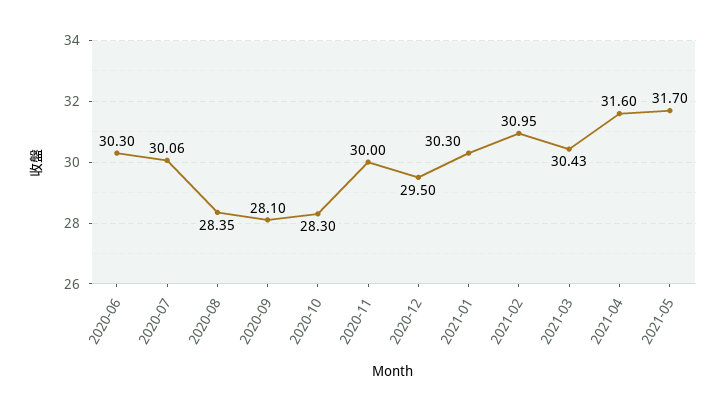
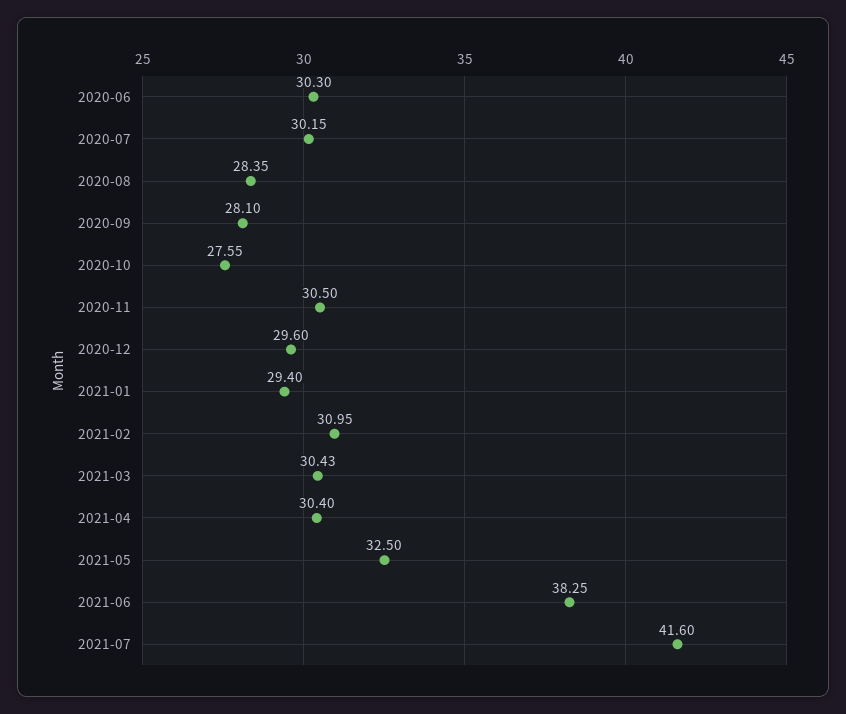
2020-07: 30.06 -> 30.15
2020-10: 28.3 -> 27.55
2020-11: 30 -> 30.5
2020-12: 29.5 -> 29.6
2021-01: 30.3 -> 29.4
2021-04: 31.6 -> 30.4
2021-05: 31.7 -> 32.5
2021-06: none -> 38.25
2021-07: none -> 41.6

